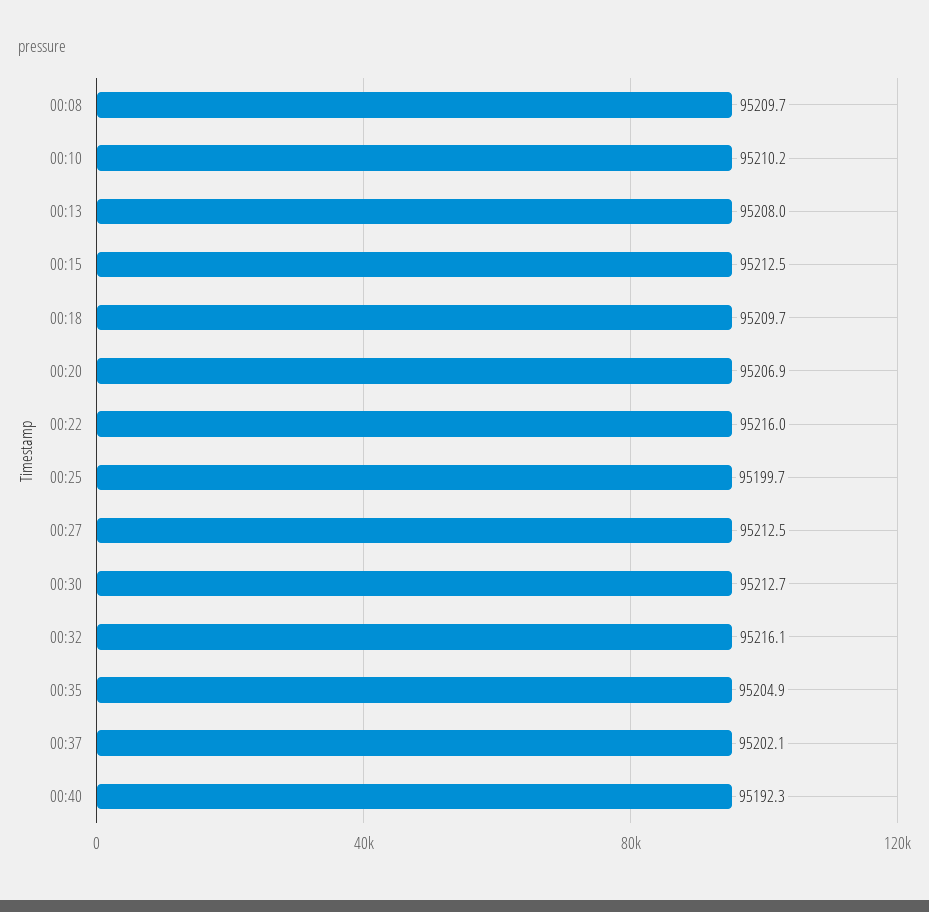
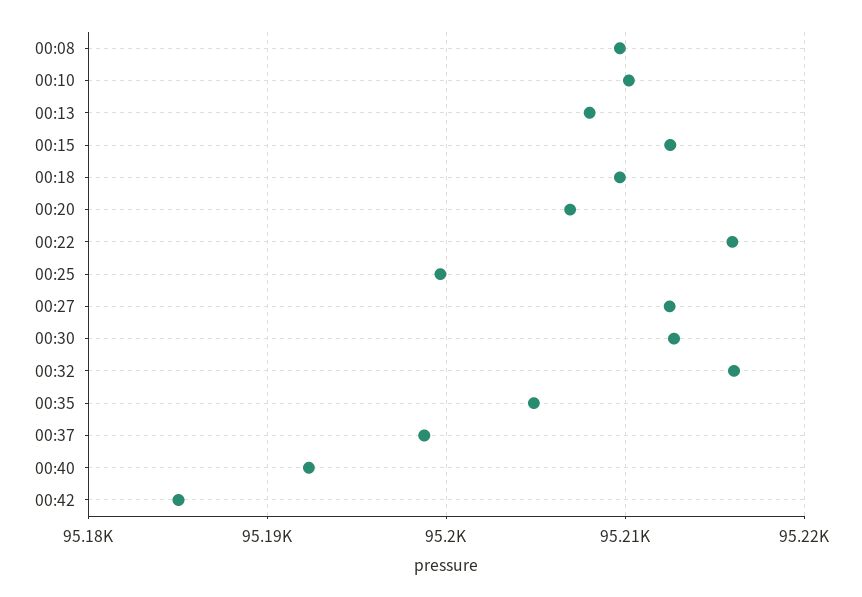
00:37: 95202.1 -> 95199
00:42: none -> 95185

